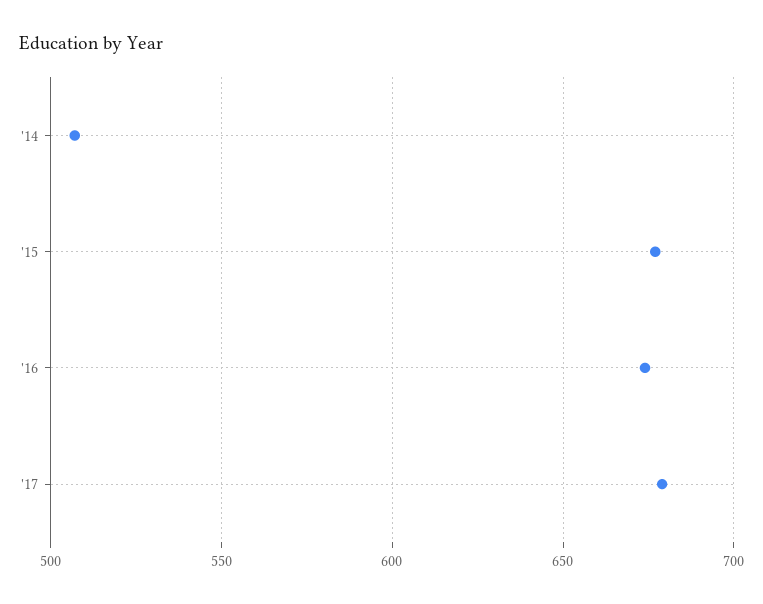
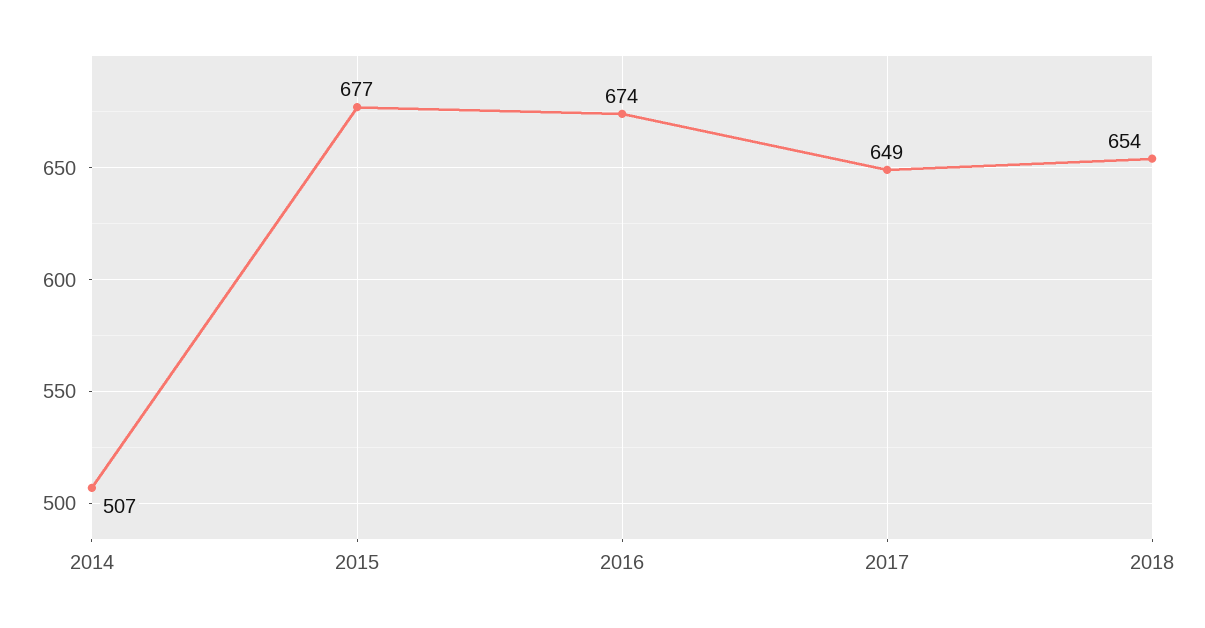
'17: 680 -> 649
2018: none -> 654

